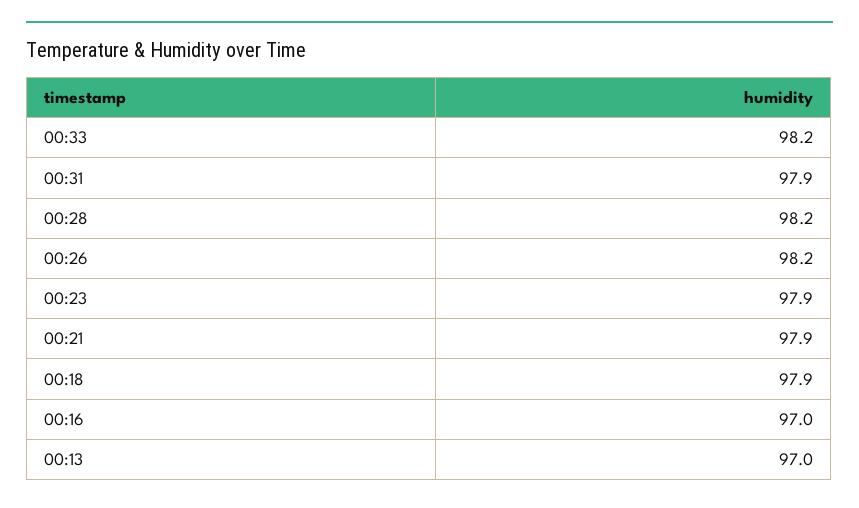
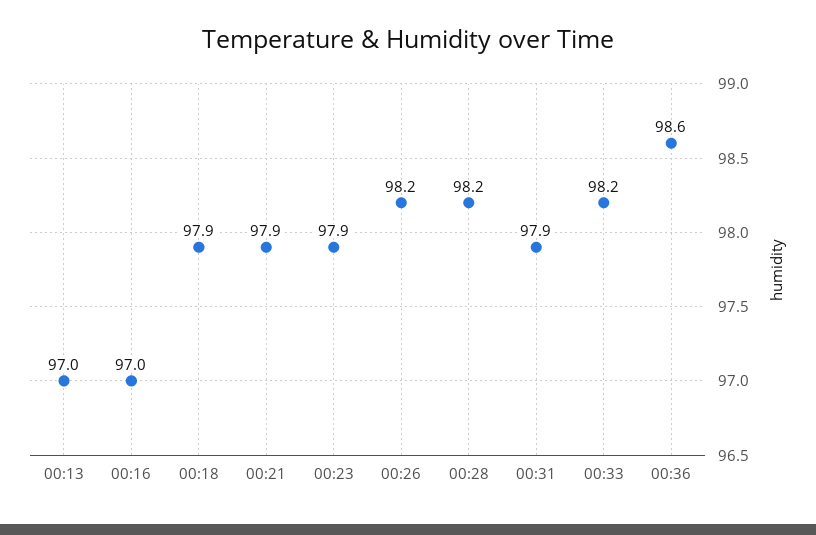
00:36: none -> 98.6

